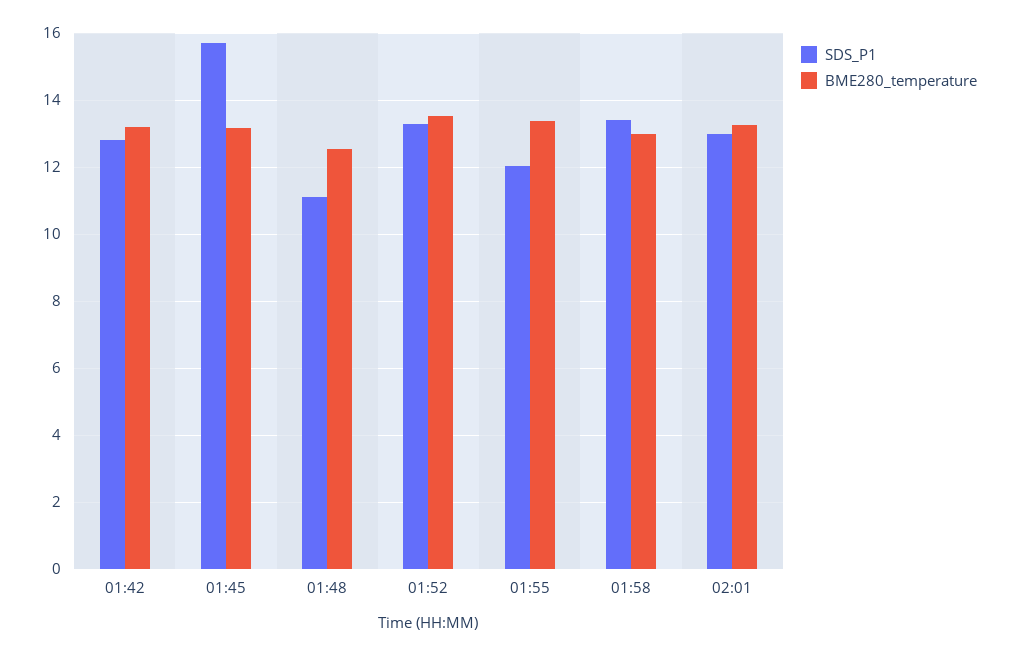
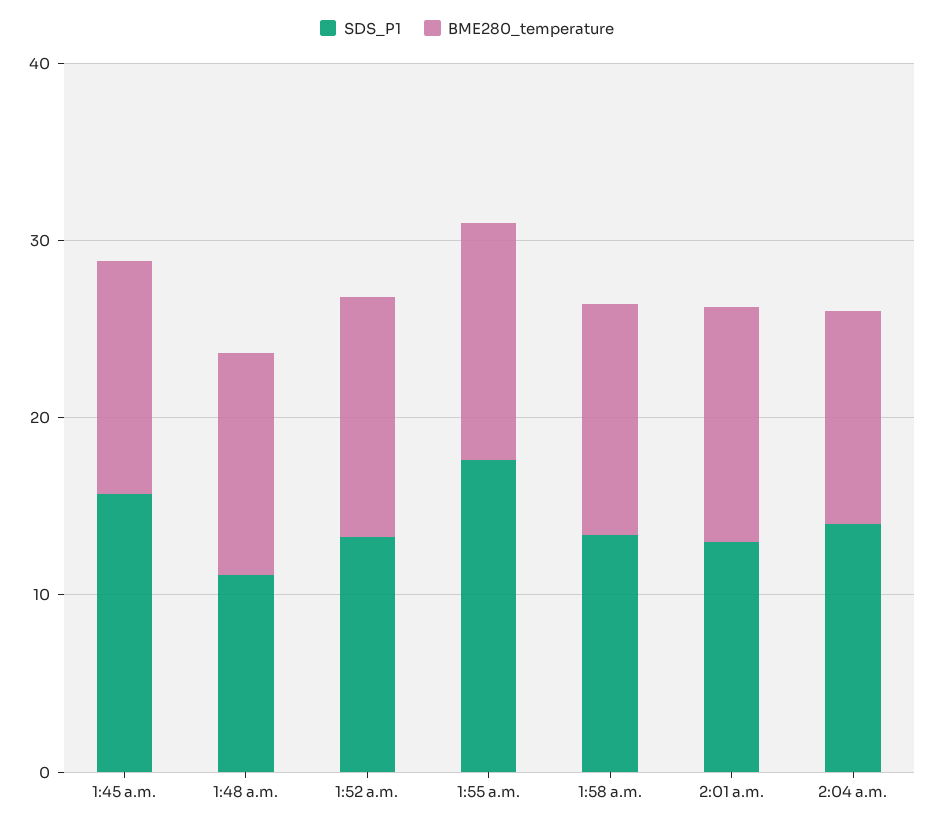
SDS_P1, 01:42: 12.8 -> none
BME280_temperature, 01:42: 13.2 -> none
SDS_P1, 01:55: 12 -> 18
SDS_P1, 2:04 a.m.: none -> 14
BME280_temperature, 2:04 a.m.: none -> 12

